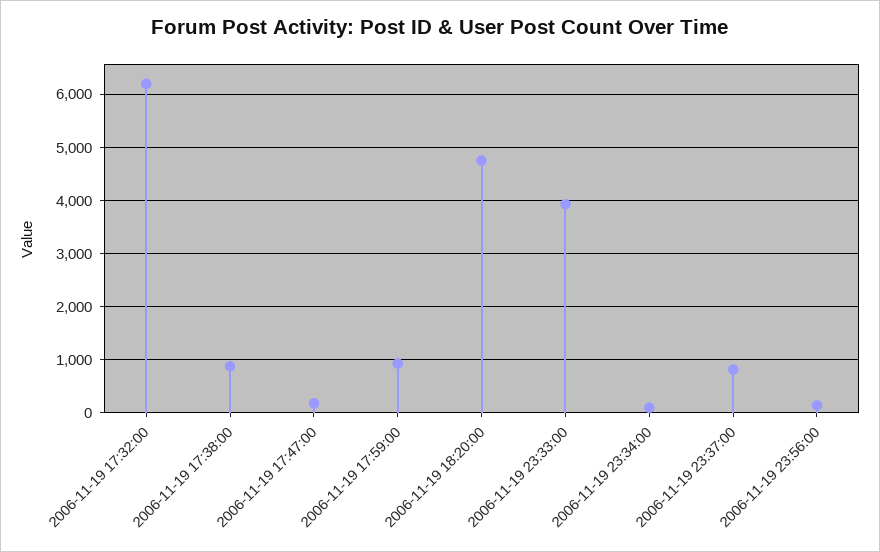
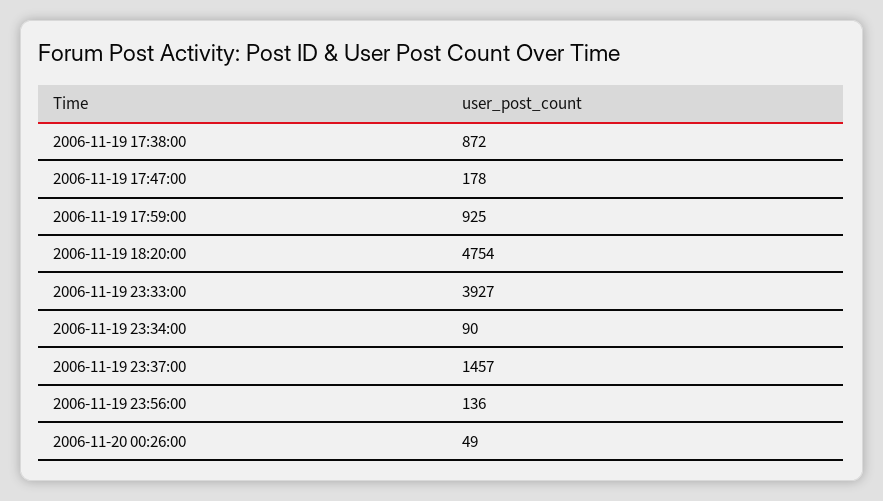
2006-11-19 17:32:00: 6200 -> none
2006-11-19 23:37:00: 800 -> 1457
2006-11-20 00:26:00: none -> 49

